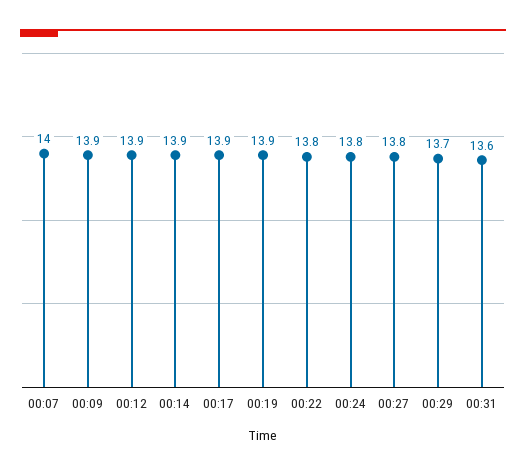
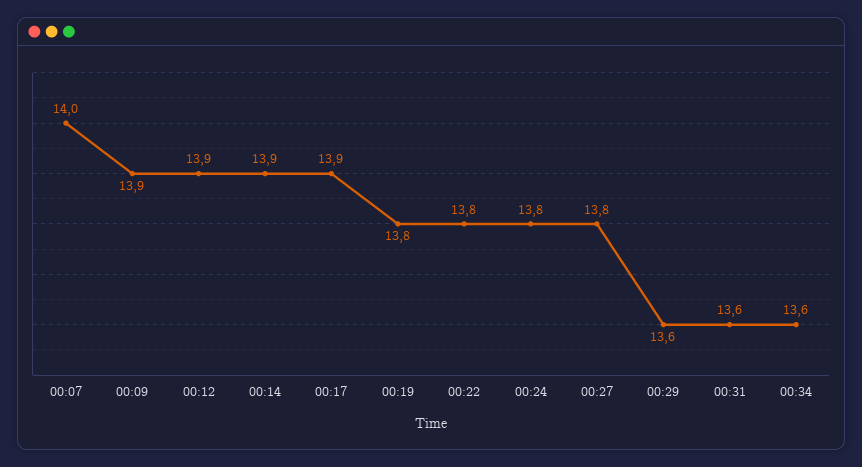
00:19: 13.9 -> 13.8
00:29: 13.7 -> 13.6
00:34: none -> 13.6

